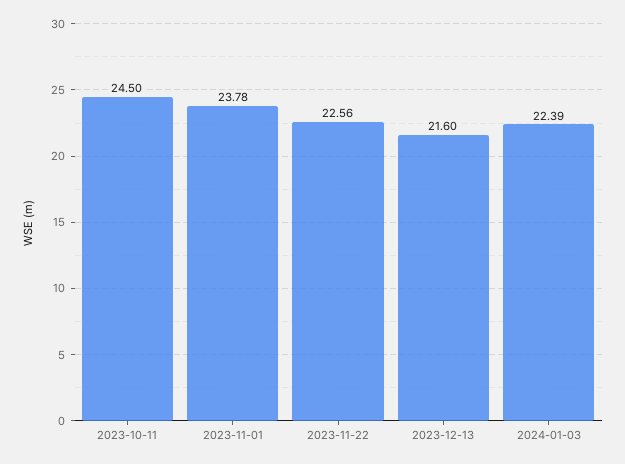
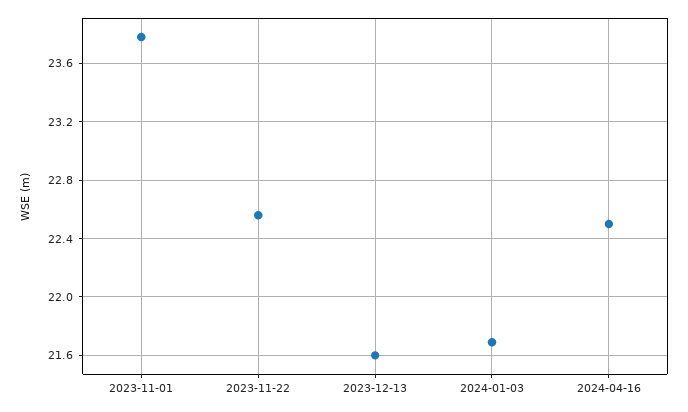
2023-10-11: 24.5 -> none
2024-01-03: 22.39 -> 21.7
2024-04-16: none -> 22.5

